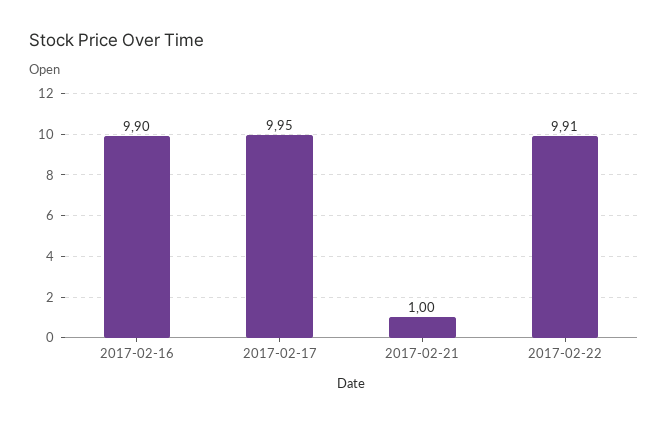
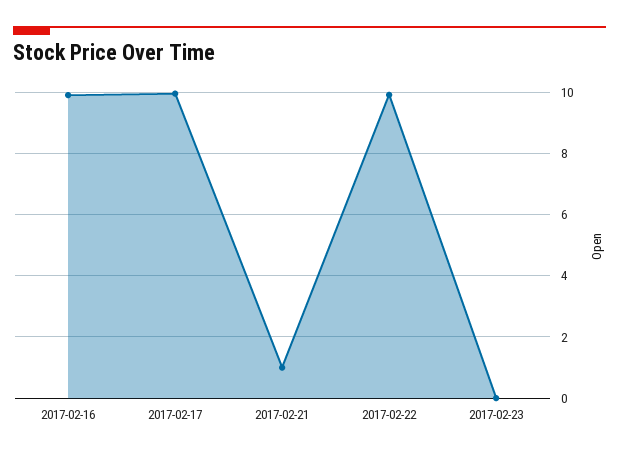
2017-02-23: none -> 0

